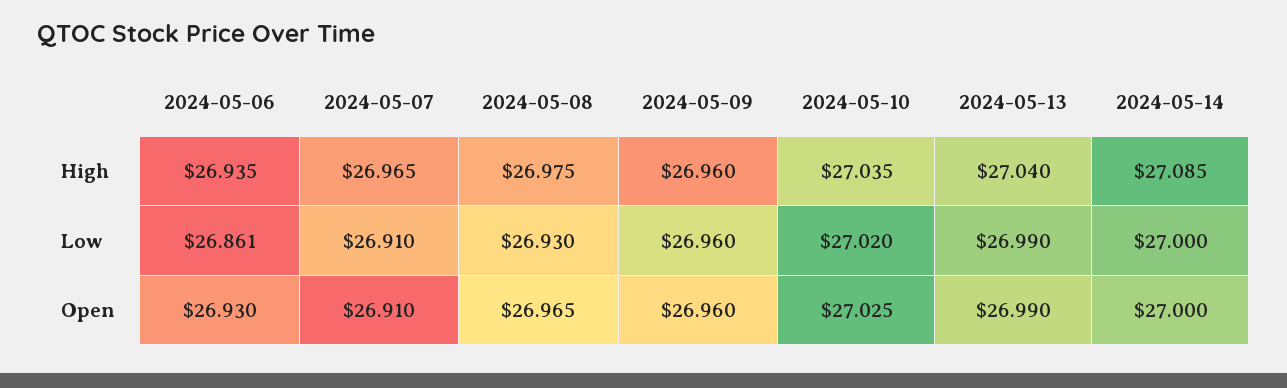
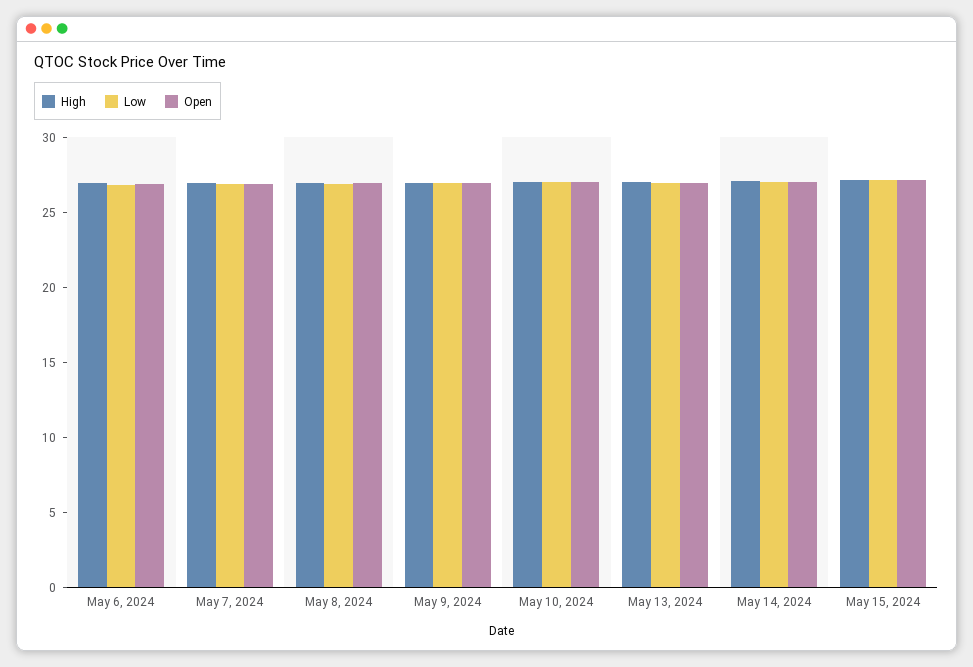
High, May 15, 2024: none -> 27
Low, May 15, 2024: none -> 27
Open, May 15, 2024: none -> 27

